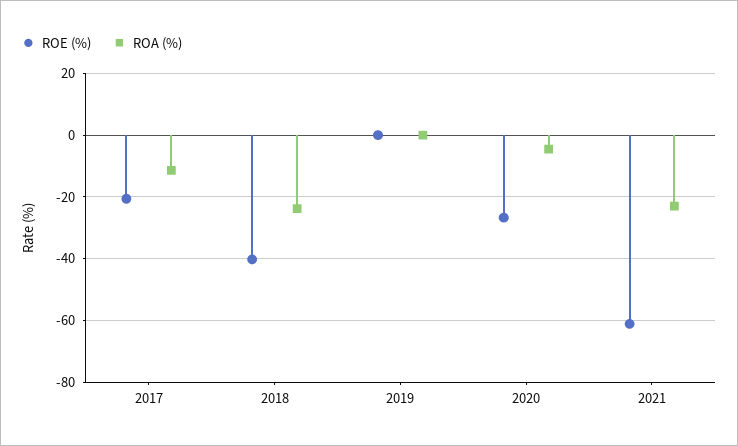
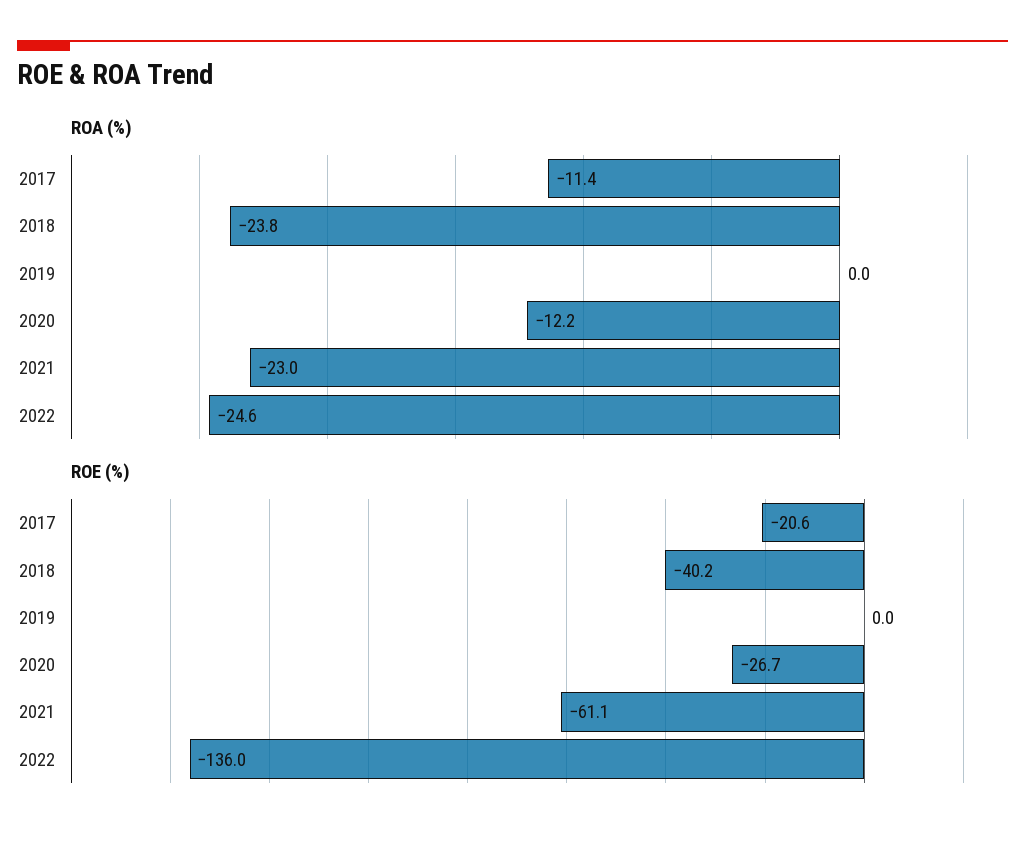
ROA (%), 2020: -4 -> -12.2
ROA (%), 2022: none -> -24.6
ROE (%), 2022: none -> -136

